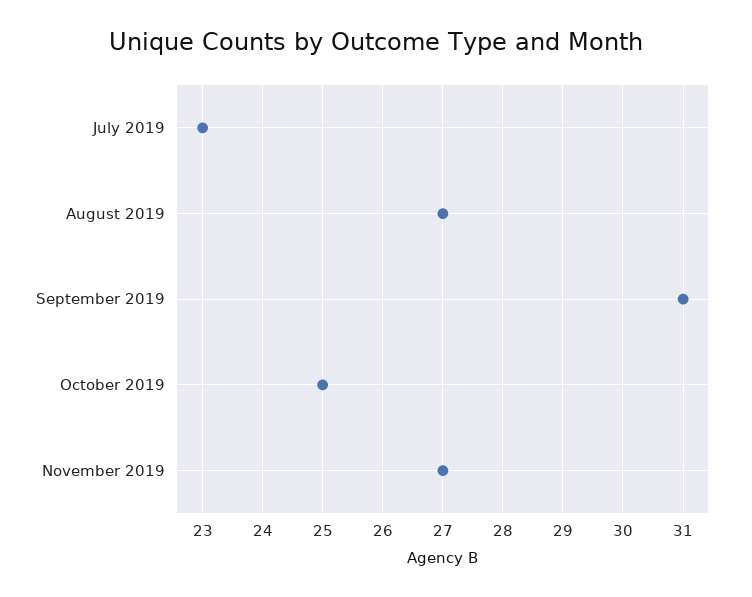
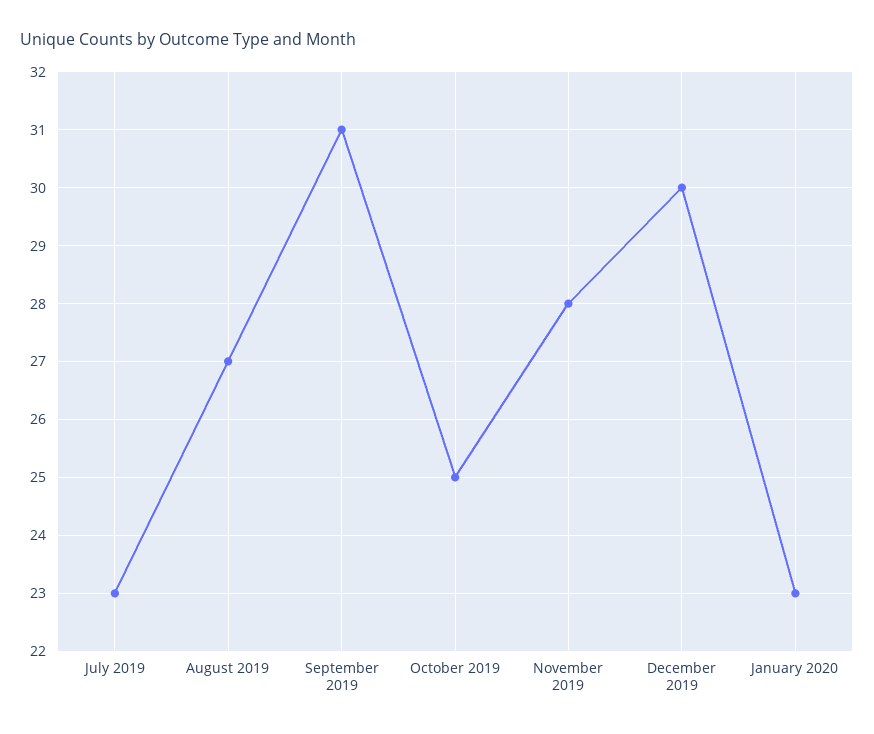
November 2019: 27 -> 28
December 2019: none -> 30
January 2020: none -> 23

